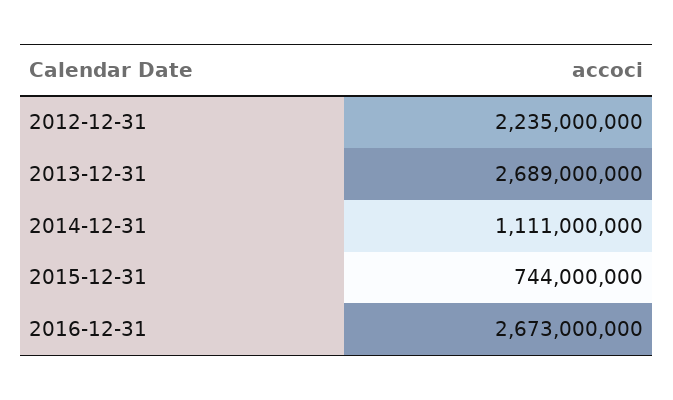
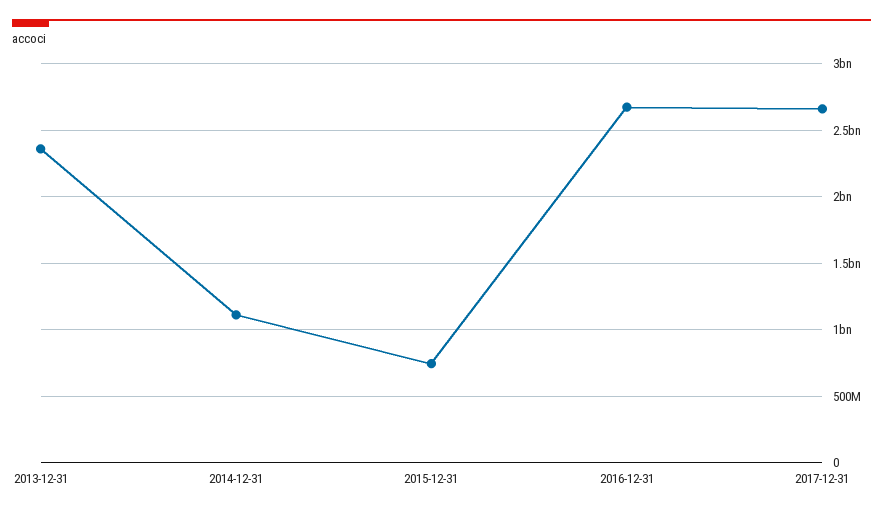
2012-12-31: 2235000000 -> none
2013-12-31: 2689000000 -> 2350000000
2017-12-31: none -> 2650000000

